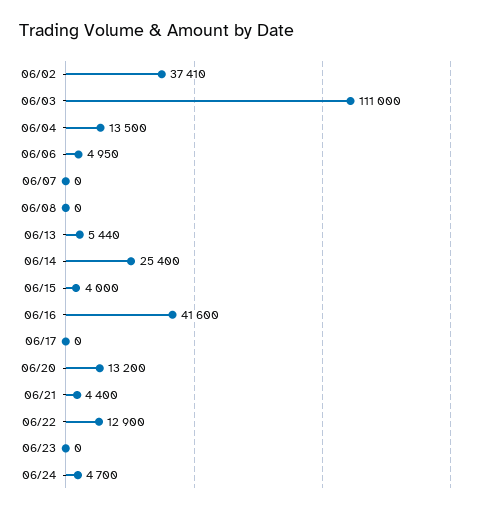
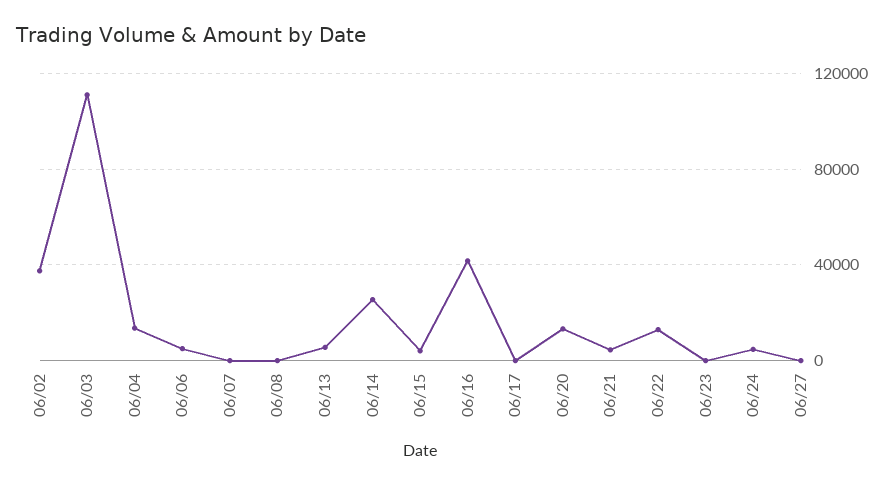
06/27: none -> 0

